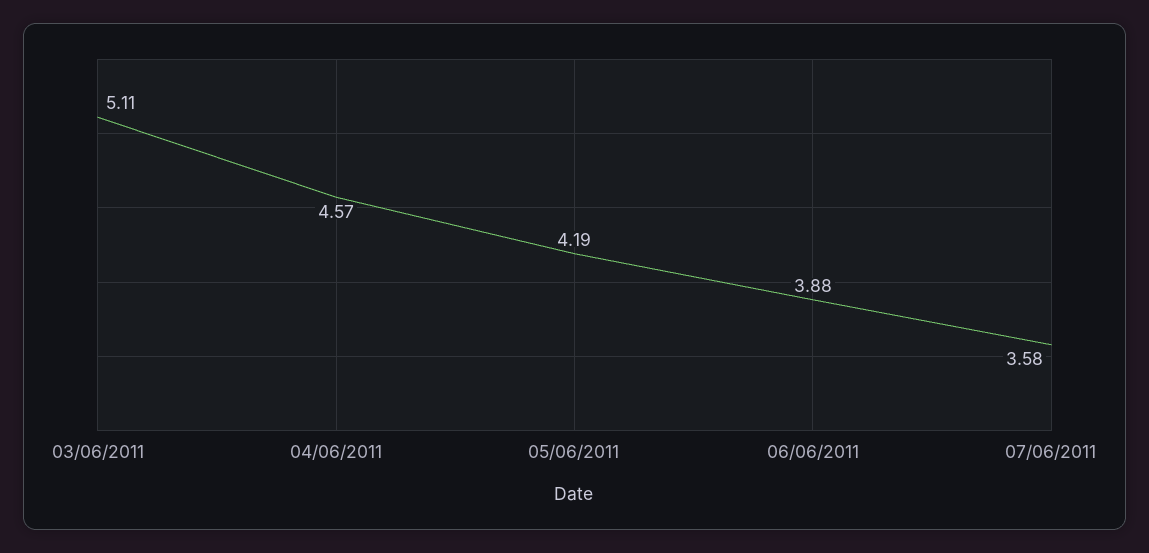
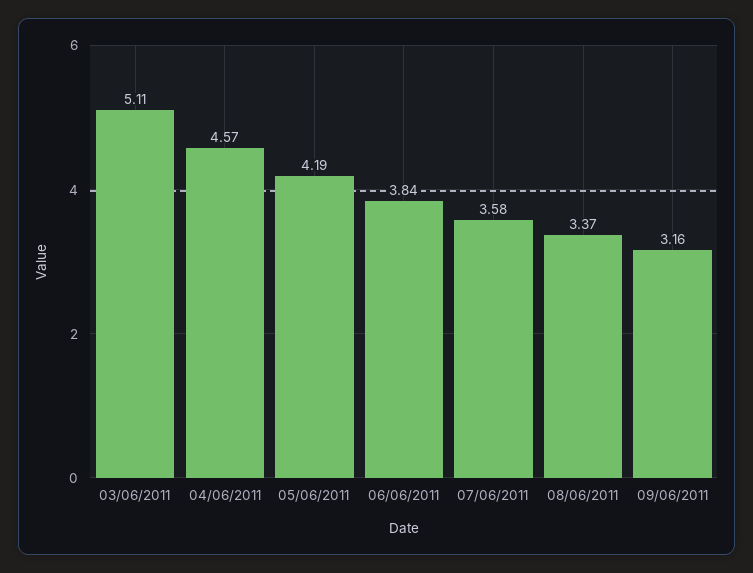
06/06/2011: 3.88 -> 3.84
08/06/2011: none -> 3.37
09/06/2011: none -> 3.16

